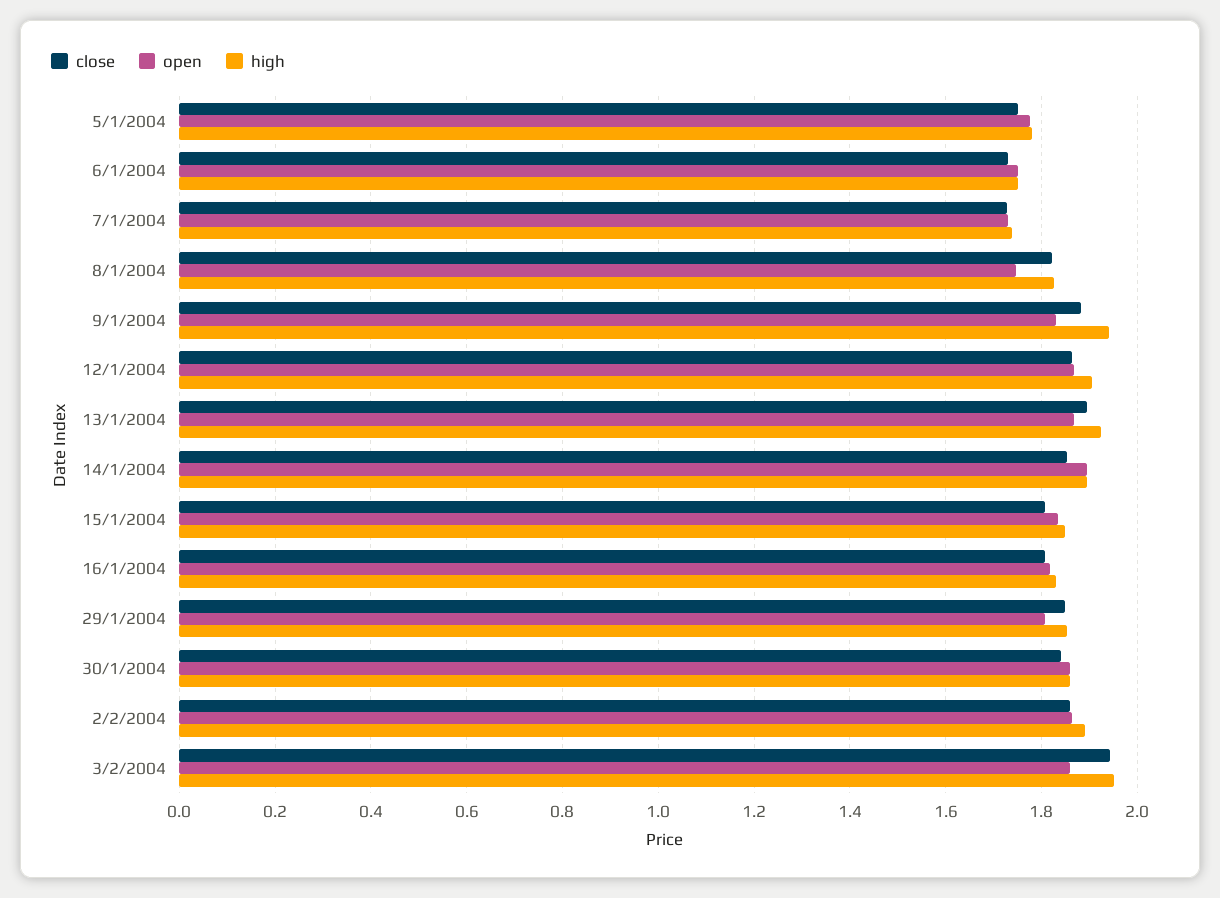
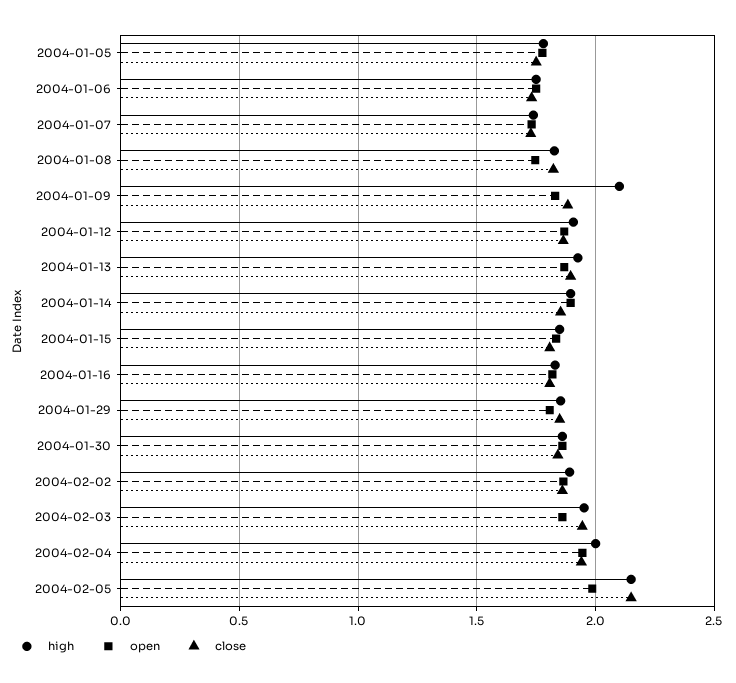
high, 9/1/2004: 1.94 -> 2.1
high, 2004-02-04: none -> 2
open, 2004-02-04: none -> 1.95
close, 2004-02-04: none -> 1.95
high, 2004-02-05: none -> 2.15
open, 2004-02-05: none -> 2
close, 2004-02-05: none -> 2.15

